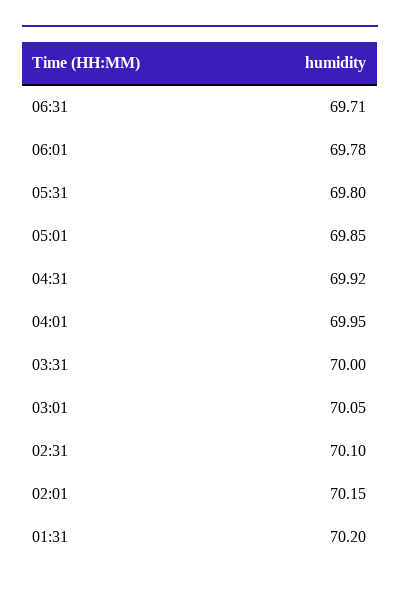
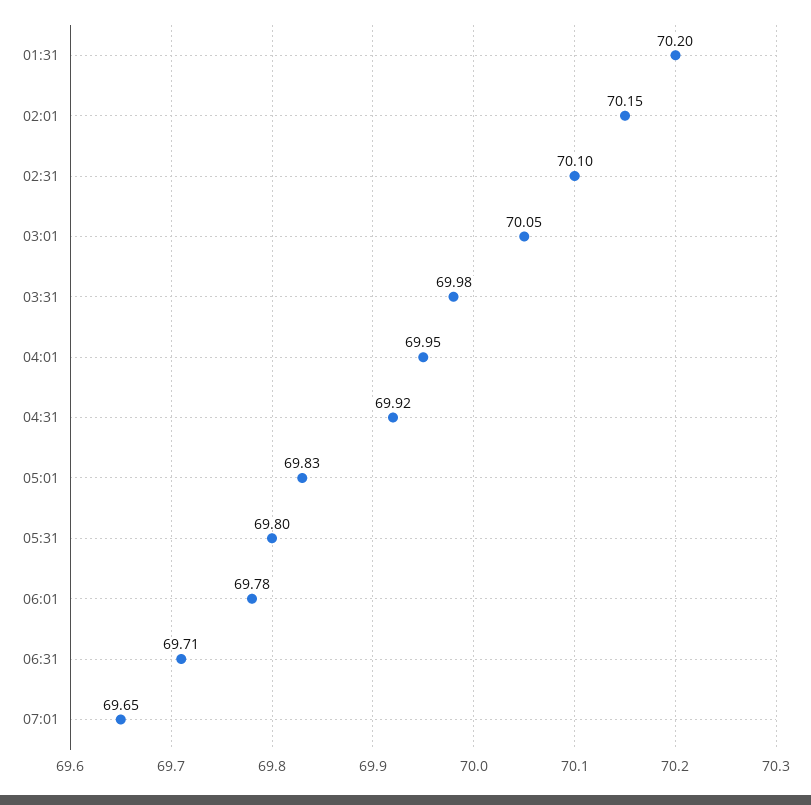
05:01: 69.85 -> 69.83
03:31: 70 -> 69.98
07:01: none -> 69.65

